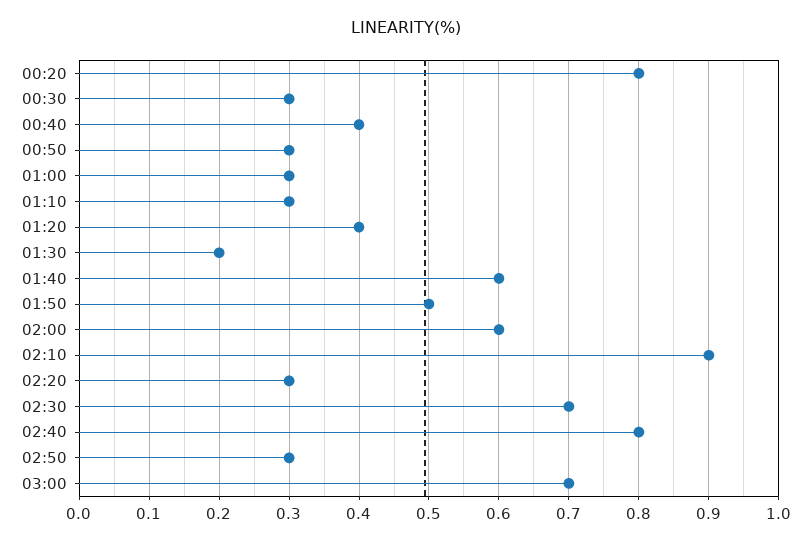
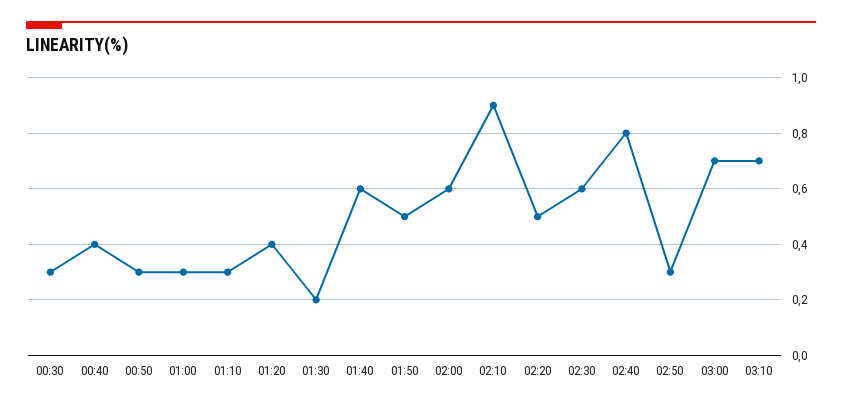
00:20: 0.8 -> none
02:20: 0.3 -> 0.5
02:30: 0.7 -> 0.6
03:10: none -> 0.7

